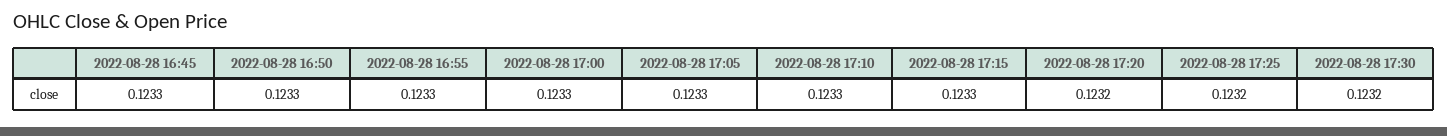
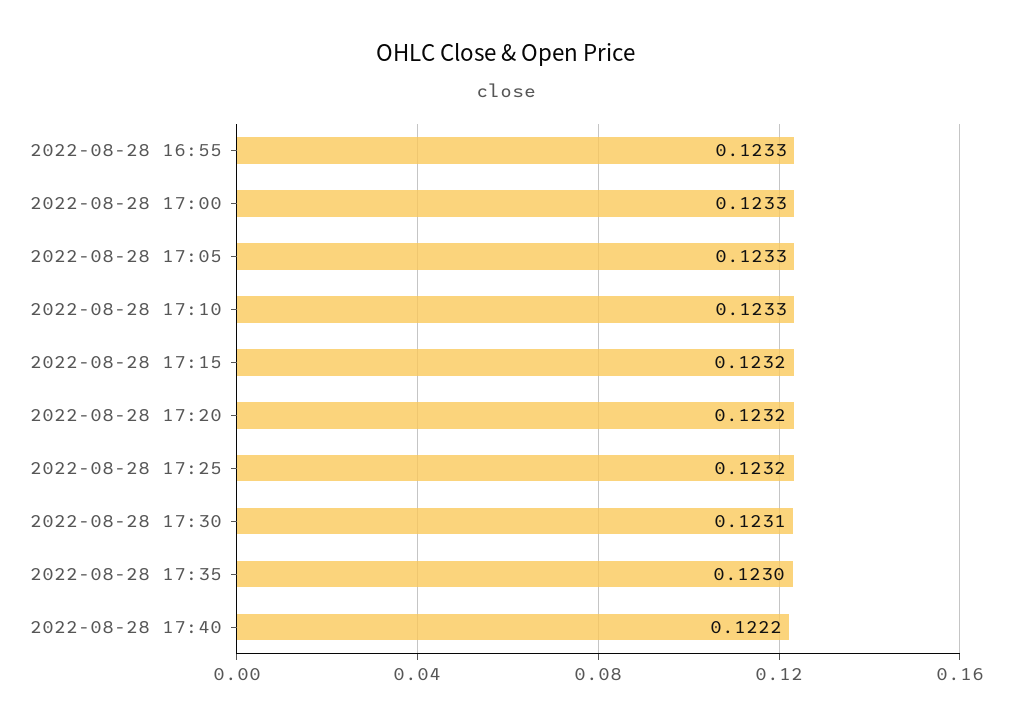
2022-08-28 16:45: 0.1233 -> none
2022-08-28 16:50: 0.1233 -> none
2022-08-28 17:15: 0.1233 -> 0.1232
2022-08-28 17:30: 0.1232 -> 0.1231
2022-08-28 17:35: none -> 0.123
2022-08-28 17:40: none -> 0.1222

